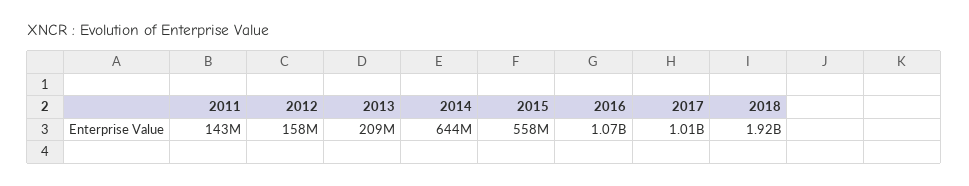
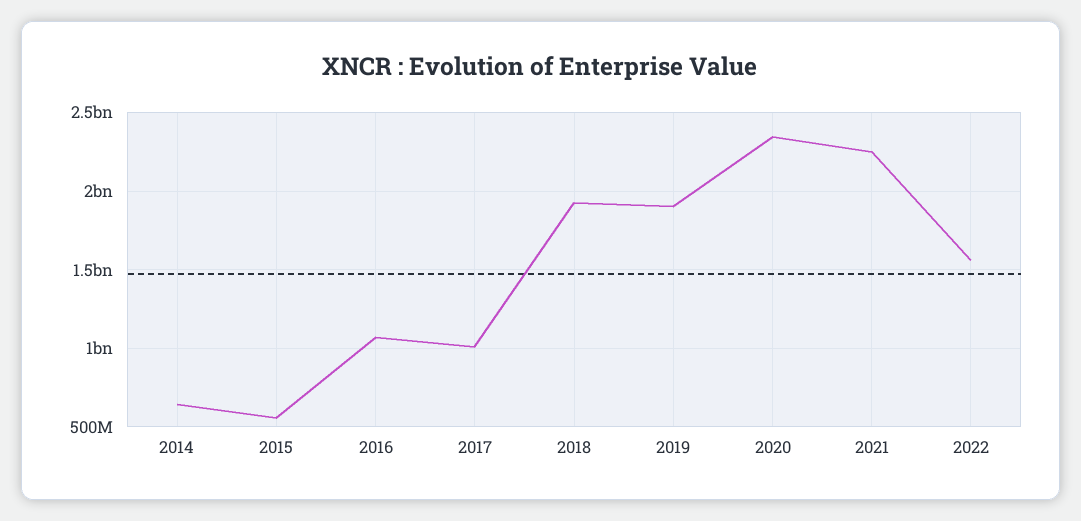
2011: 143000000 -> none
2012: 158000000 -> none
2013: 209000000 -> none
2019: none -> 1900000000
2020: none -> 2350000000
2021: none -> 2250000000
2022: none -> 1550000000

